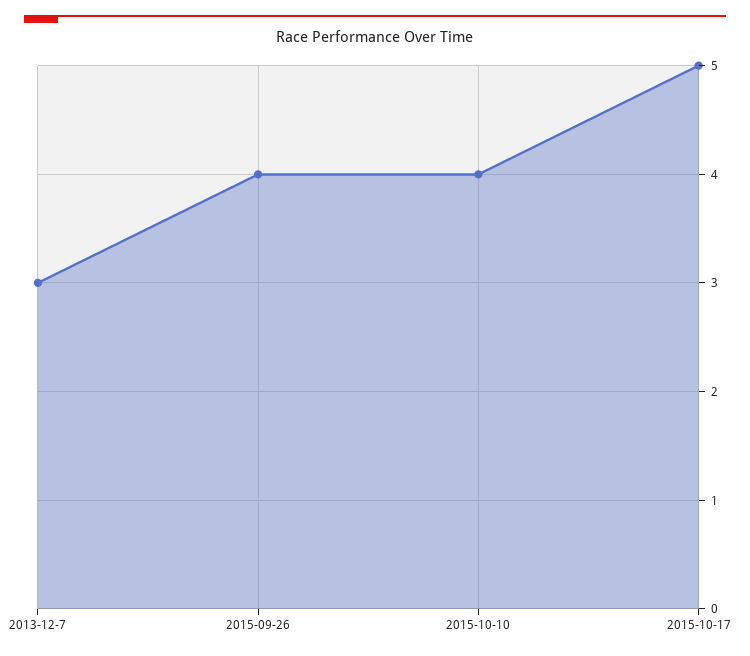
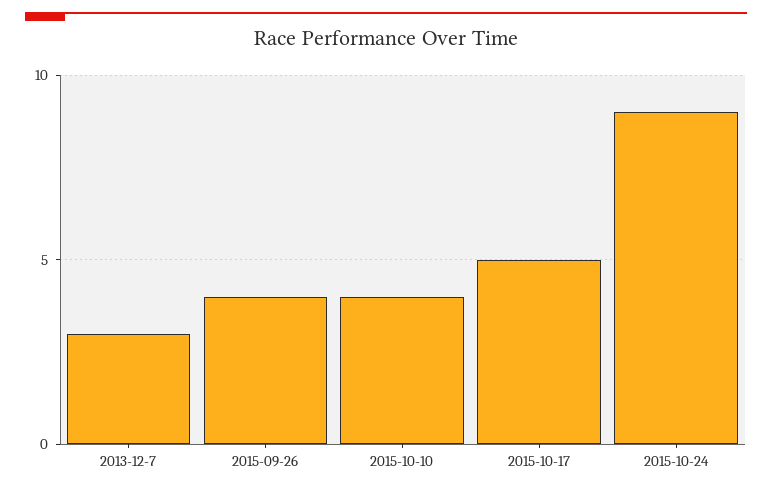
2015-10-24: none -> 9

